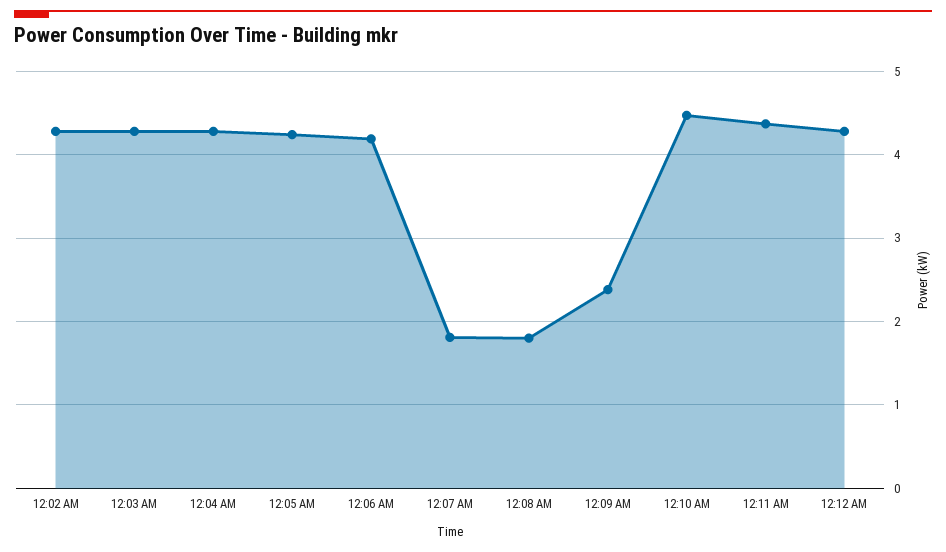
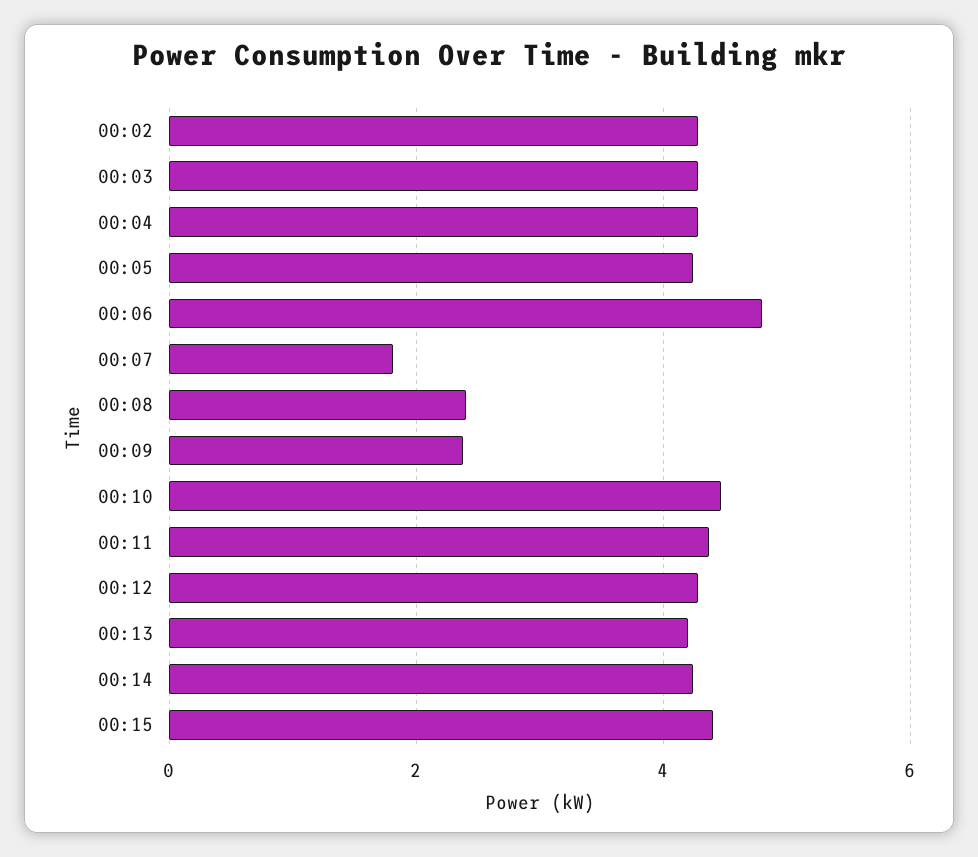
12:06 AM: 4.2 -> 4.8
12:08 AM: 1.8 -> 2.4
00:13: none -> 4.2
00:14: none -> 4.2
00:15: none -> 4.4

